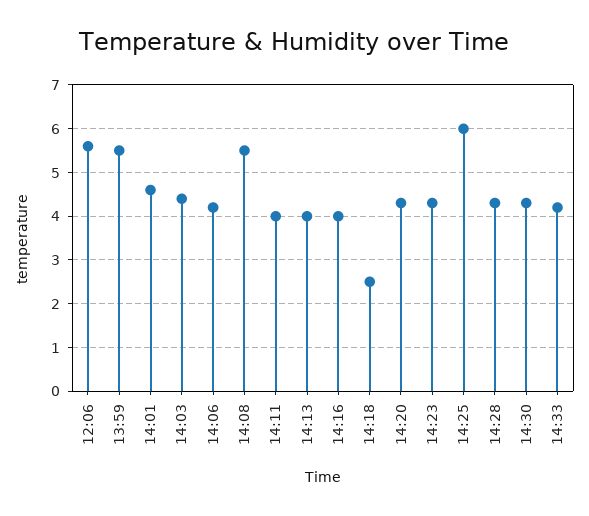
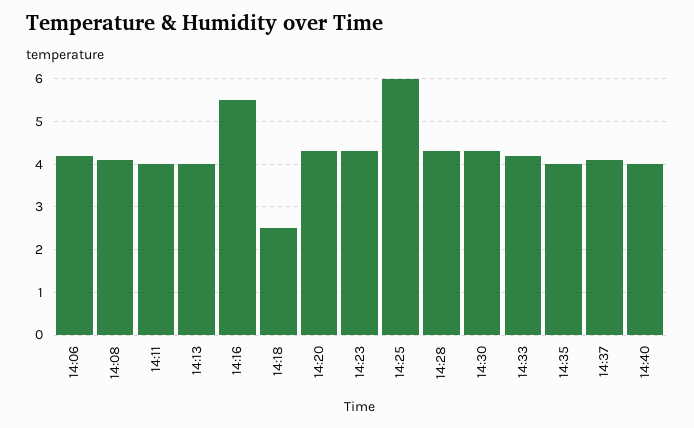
12:06: 5.5 -> none
13:59: 5.5 -> none
14:01: 4.5 -> none
14:03: 4.5 -> none
14:08: 5.5 -> 4
14:16: 4 -> 5.5
14:35: none -> 4
14:37: none -> 4
14:40: none -> 4

